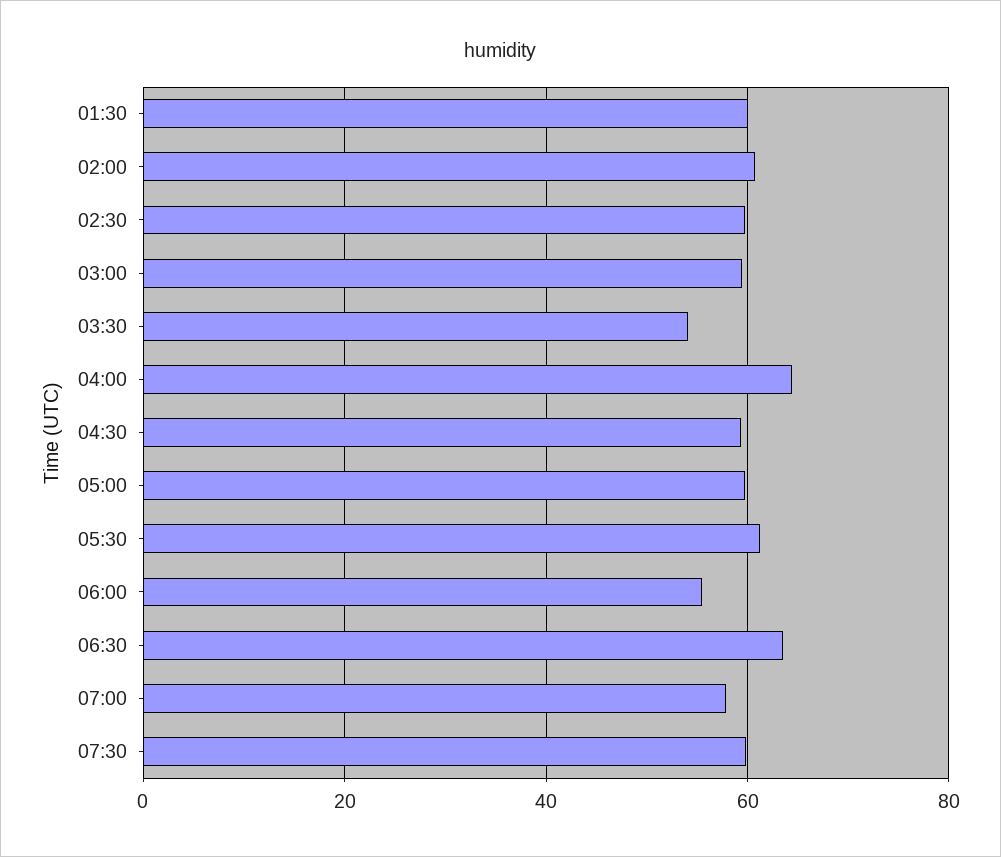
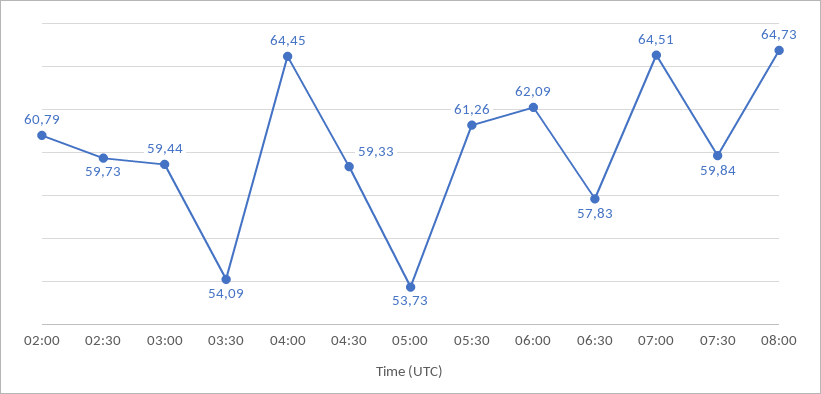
01:30: 60 -> none
05:00: 60 -> 53.73
06:00: 56 -> 62.09
06:30: 64 -> 57.83
07:00: 58 -> 64.51
08:00: none -> 64.73

